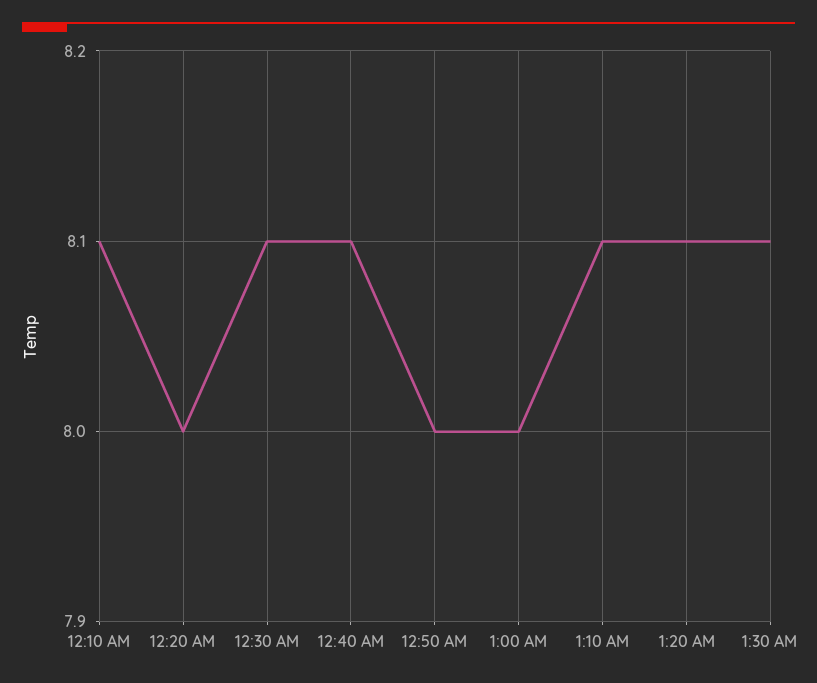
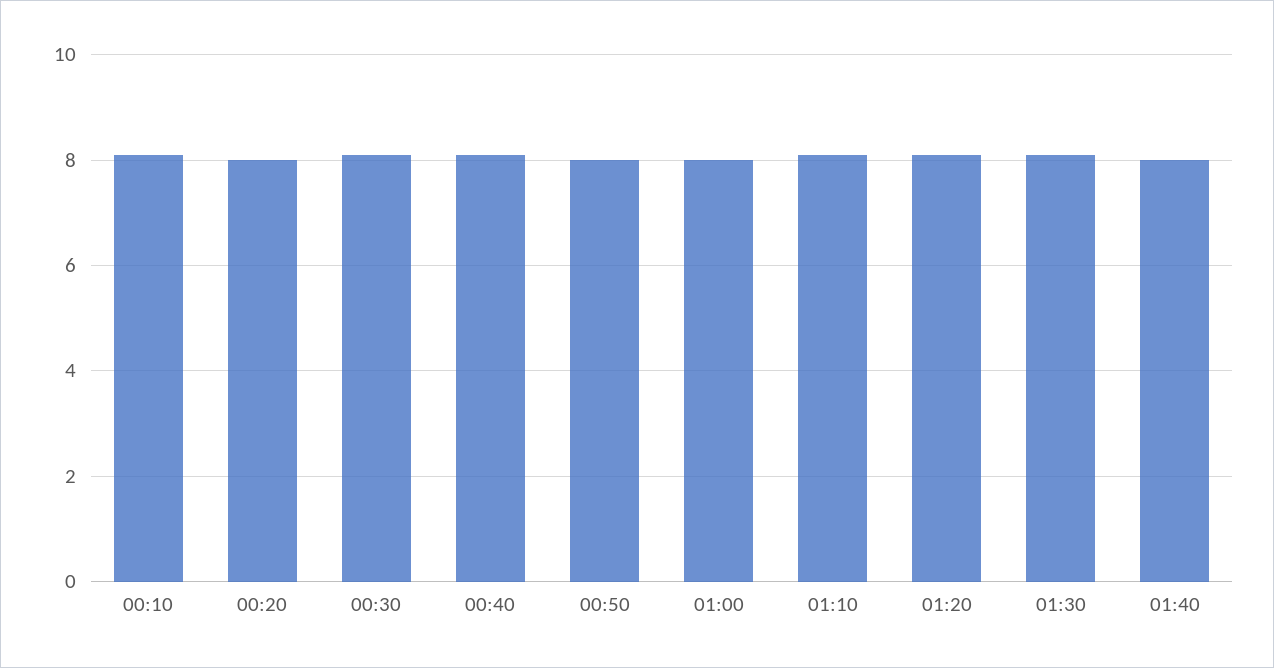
01:40: none -> 8

